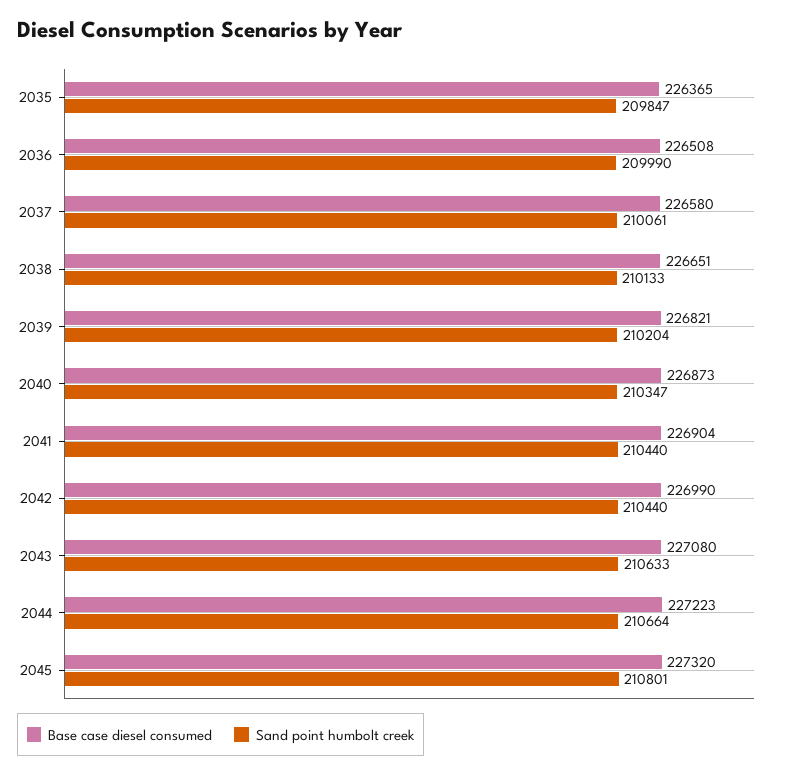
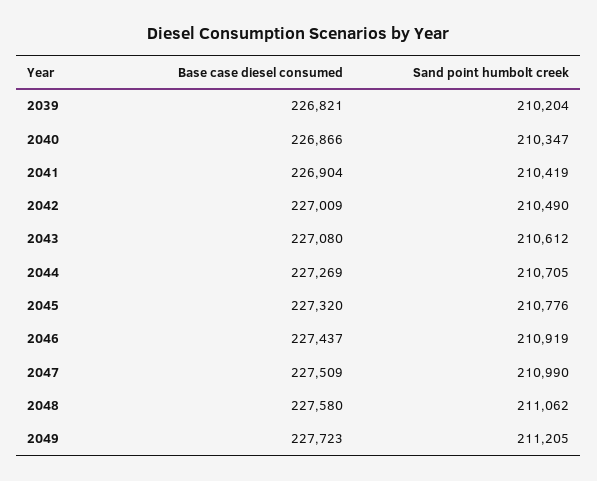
Base case diesel consumed, 2035: 226365 -> none
Sand point humbolt creek, 2035: 209847 -> none
Base case diesel consumed, 2036: 226508 -> none
Sand point humbolt creek, 2036: 209990 -> none
Base case diesel consumed, 2037: 226580 -> none
Sand point humbolt creek, 2037: 210061 -> none
Base case diesel consumed, 2038: 226651 -> none
Sand point humbolt creek, 2038: 210133 -> none
Base case diesel consumed, 2040: 226873 -> 226866
Sand point humbolt creek, 2041: 210440 -> 210419
Base case diesel consumed, 2042: 226990 -> 227009
Sand point humbolt creek, 2042: 210440 -> 210490
Sand point humbolt creek, 2043: 210633 -> 210612
Base case diesel consumed, 2044: 227223 -> 227269
Sand point humbolt creek, 2044: 210664 -> 210705
Sand point humbolt creek, 2045: 210801 -> 210776
Base case diesel consumed, 2046: none -> 227437
Sand point humbolt creek, 2046: none -> 210919
Base case diesel consumed, 2047: none -> 227509
Sand point humbolt creek, 2047: none -> 210990
Base case diesel consumed, 2048: none -> 227580
Sand point humbolt creek, 2048: none -> 211062
Base case diesel consumed, 2049: none -> 227723
Sand point humbolt creek, 2049: none -> 211205

